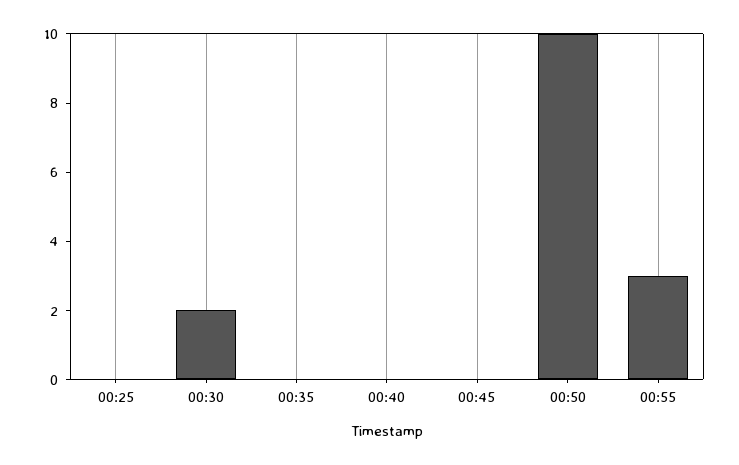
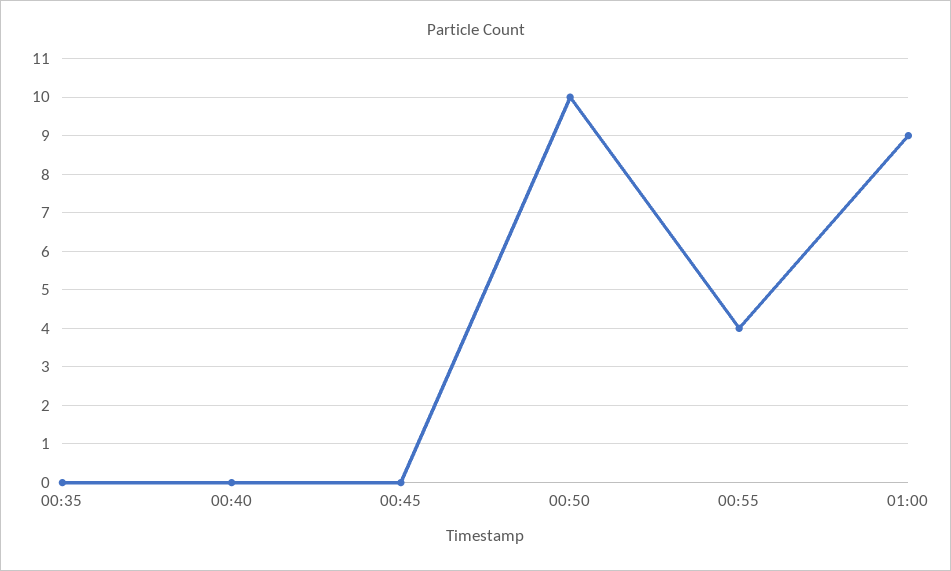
00:25: 0 -> none
00:30: 2 -> none
00:55: 3 -> 4
01:00: none -> 9

